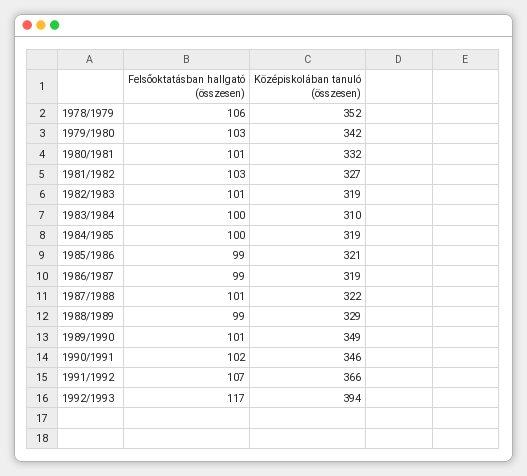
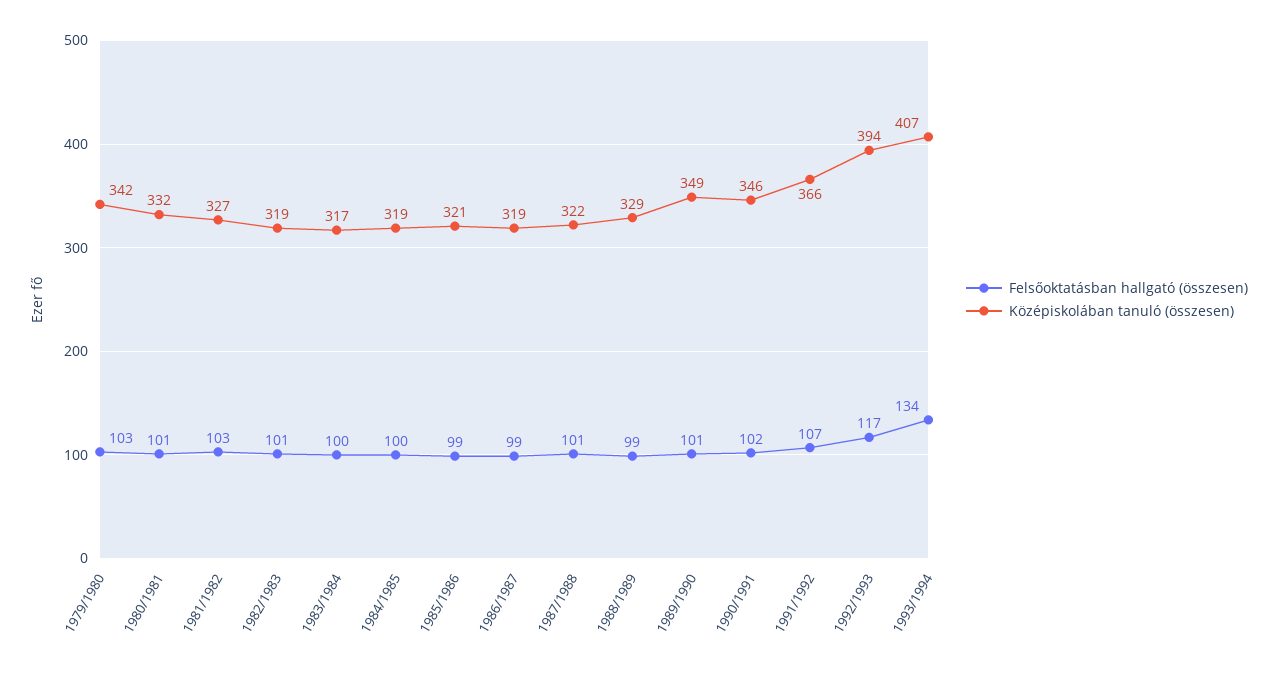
Felsőoktatásban hallgató (összesen), 1978/1979: 106 -> none
Középiskolában tanuló (összesen), 1978/1979: 352 -> none
Középiskolában tanuló (összesen), 1983/1984: 310 -> 317
Felsőoktatásban hallgató (összesen), 1993/1994: none -> 134
Középiskolában tanuló (összesen), 1993/1994: none -> 407

